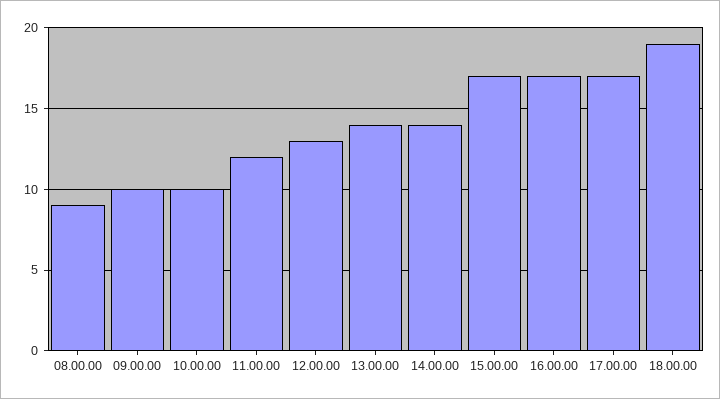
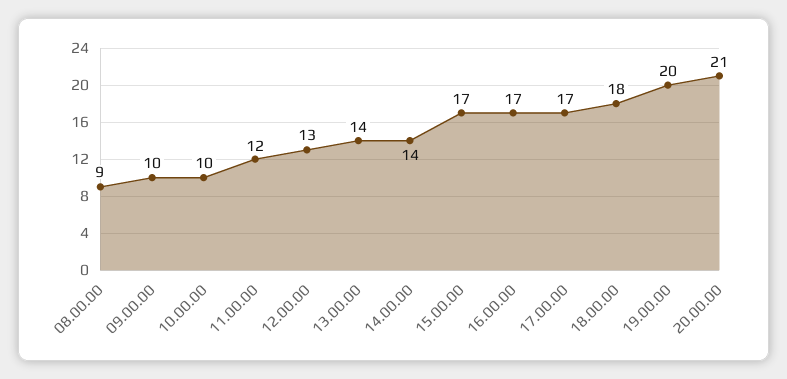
18.00.00: 19 -> 18
19.00.00: none -> 20
20.00.00: none -> 21

